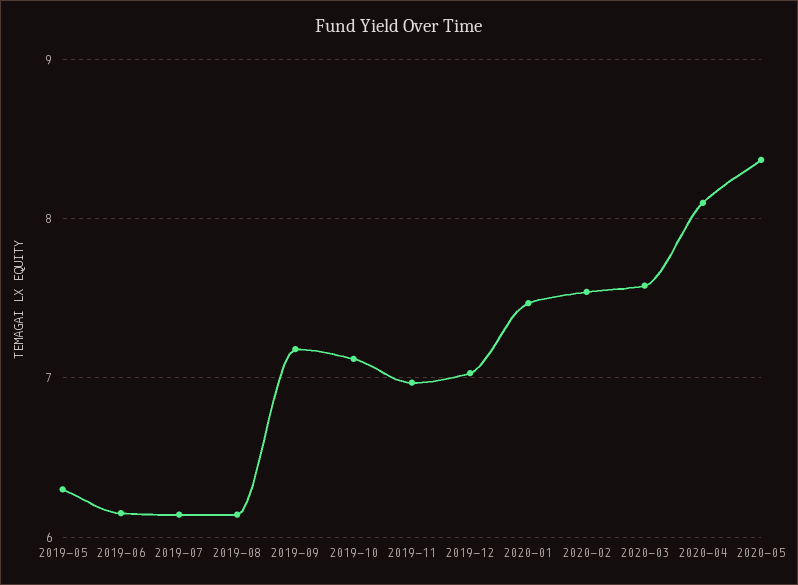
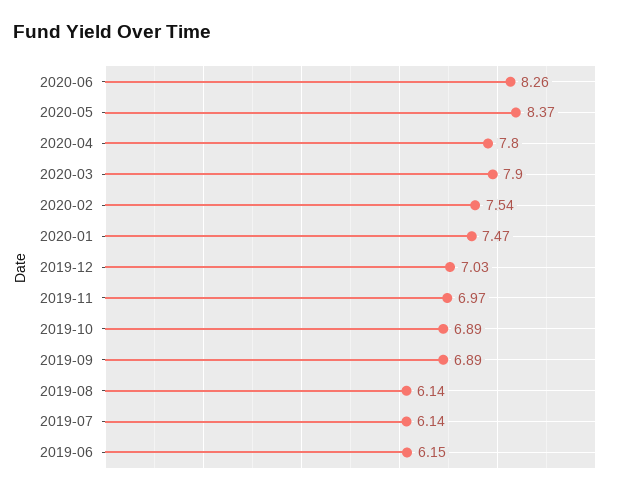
2019-05: 6.3 -> none
2019-09: 7.2 -> 6.89
2019-10: 7.1 -> 6.89
2020-03: 7.6 -> 7.9
2020-04: 8.1 -> 7.8
2020-06: none -> 8.26

